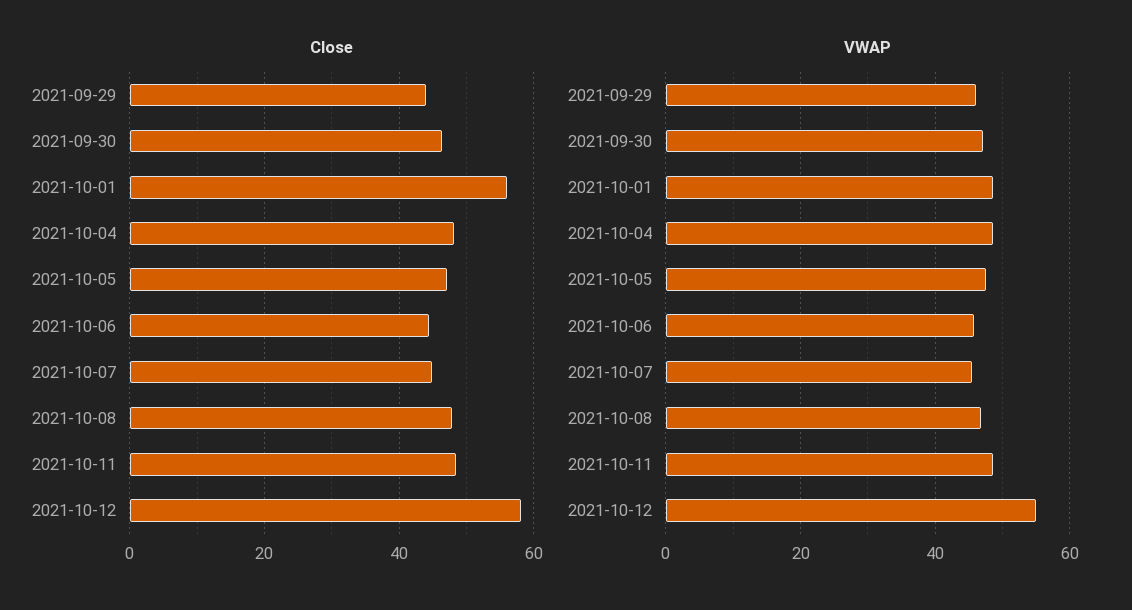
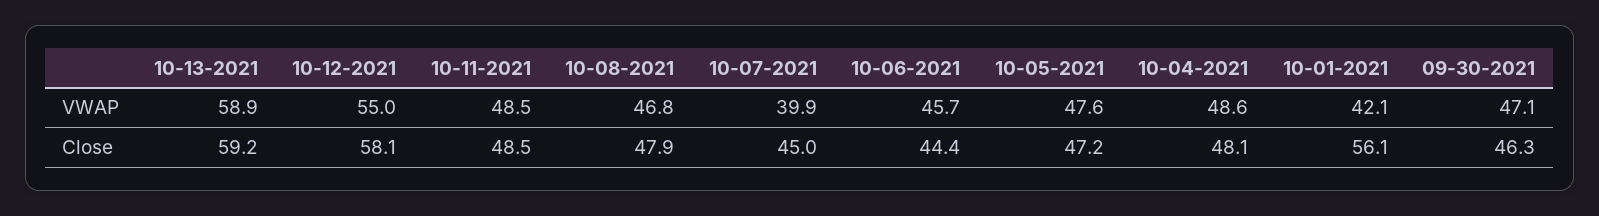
Close, 2021-09-29: 44 -> none
VWAP, 2021-09-29: 46 -> none
VWAP, 2021-10-01: 48 -> 42.1
VWAP, 2021-10-07: 46 -> 39.9
VWAP, 10-13-2021: none -> 58.9
Close, 10-13-2021: none -> 59.2

